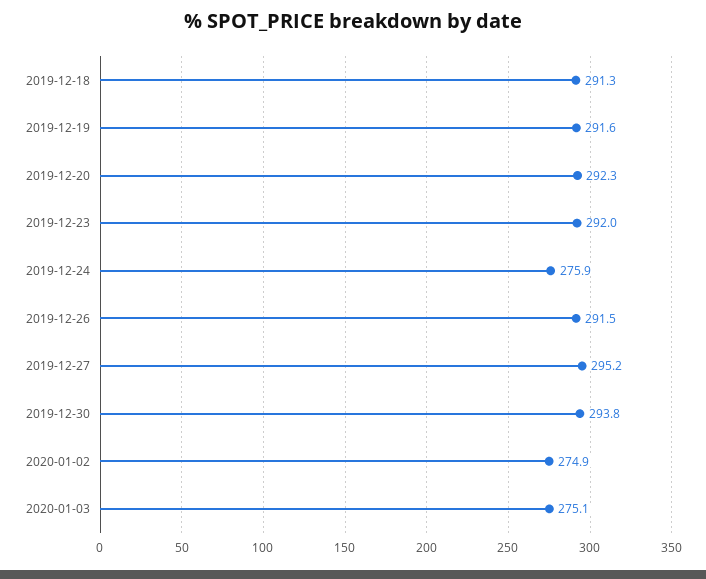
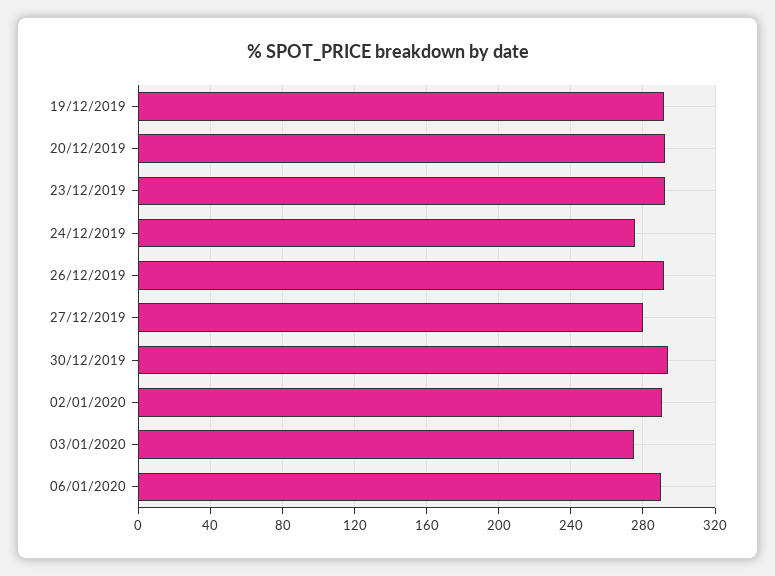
2019-12-18: 291.3 -> none
2019-12-27: 295.2 -> 280
2020-01-02: 274.9 -> 290
06/01/2020: none -> 290

